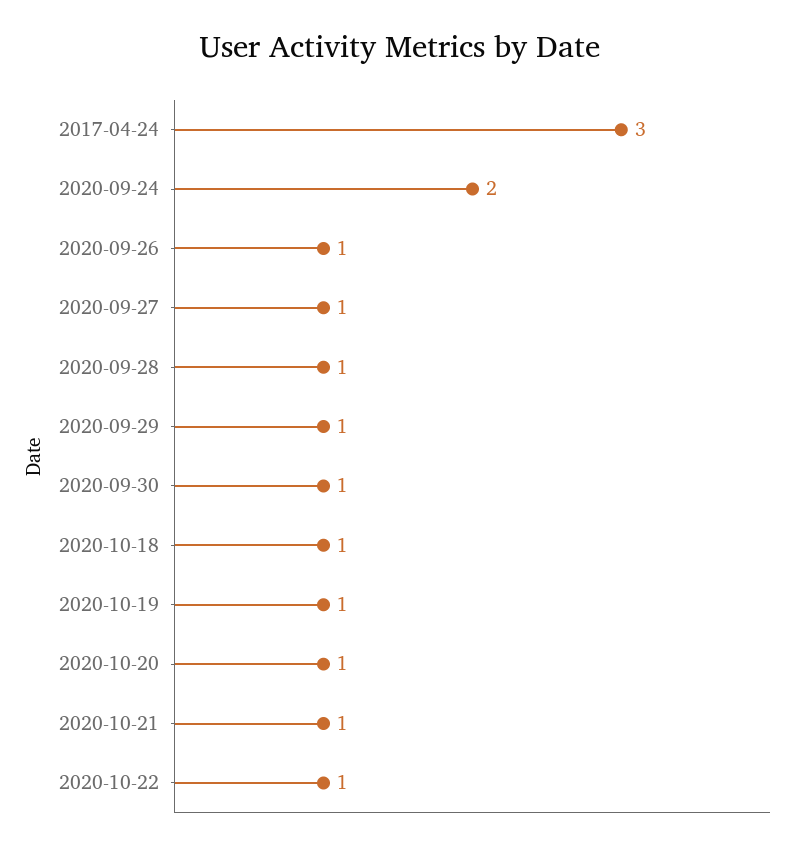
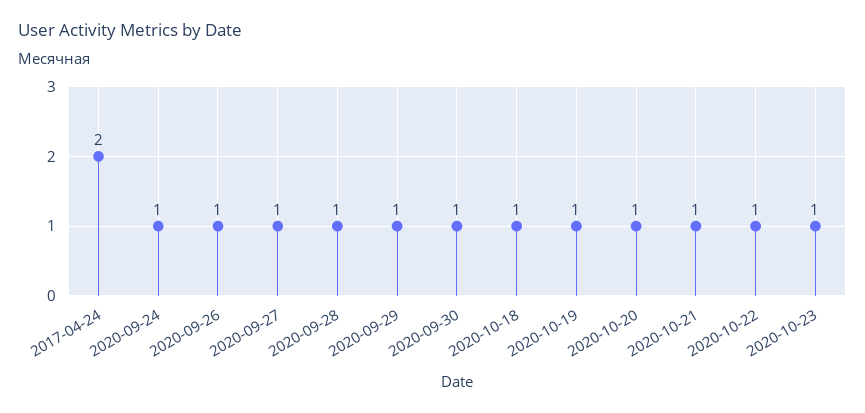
2017-04-24: 3 -> 2
2020-09-24: 2 -> 1
2020-10-23: none -> 1

